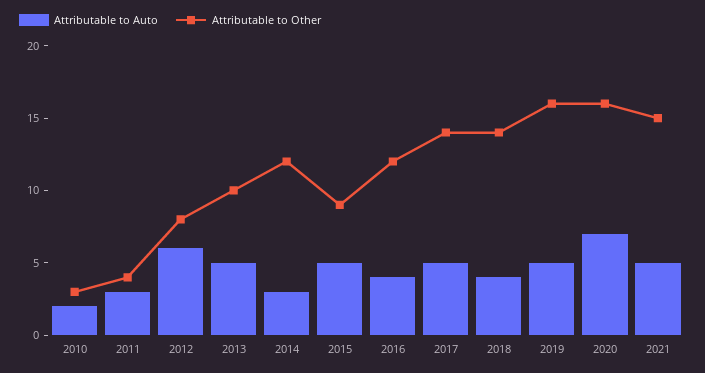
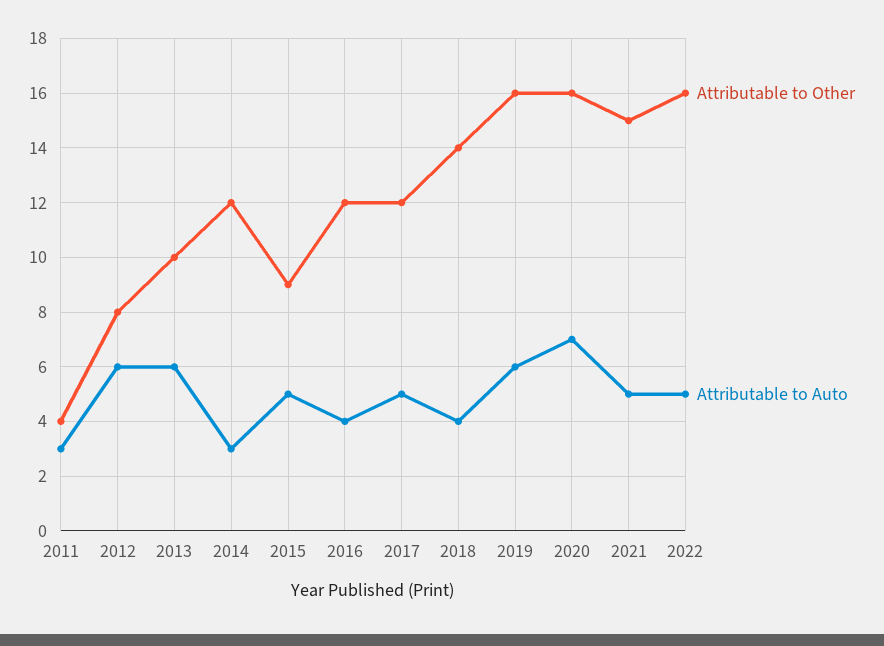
Attributable to Auto, 2010: 2 -> none
Attributable to Other, 2010: 3 -> none
Attributable to Auto, 2013: 5 -> 6
Attributable to Other, 2017: 14 -> 12
Attributable to Auto, 2019: 5 -> 6
Attributable to Other, 2022: none -> 16
Attributable to Auto, 2022: none -> 5

